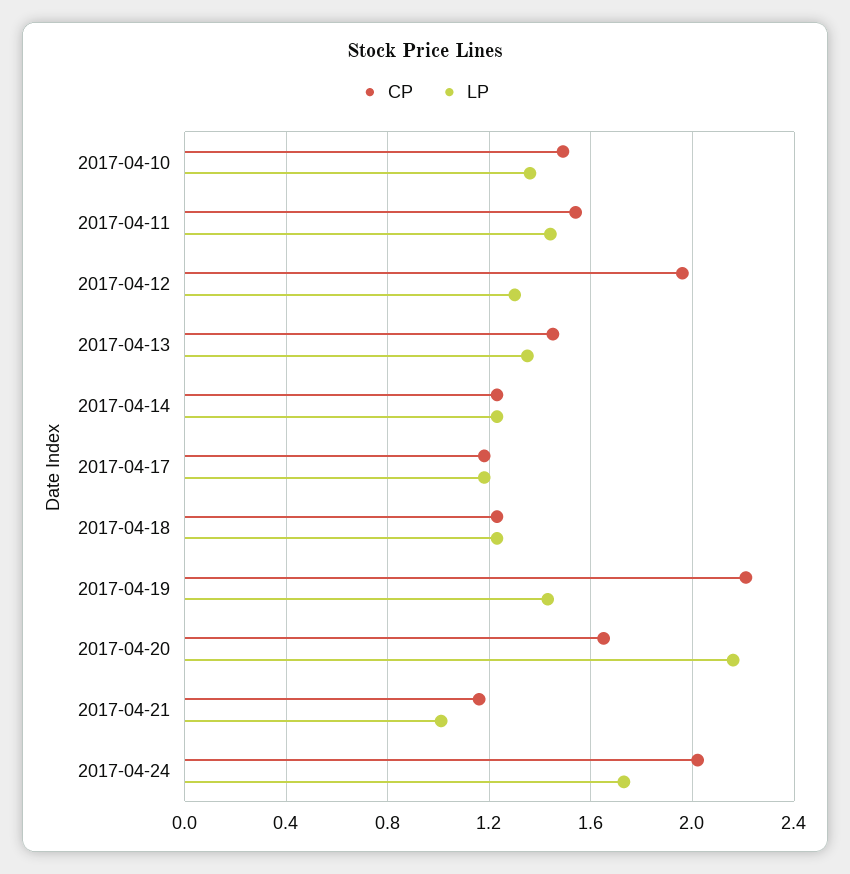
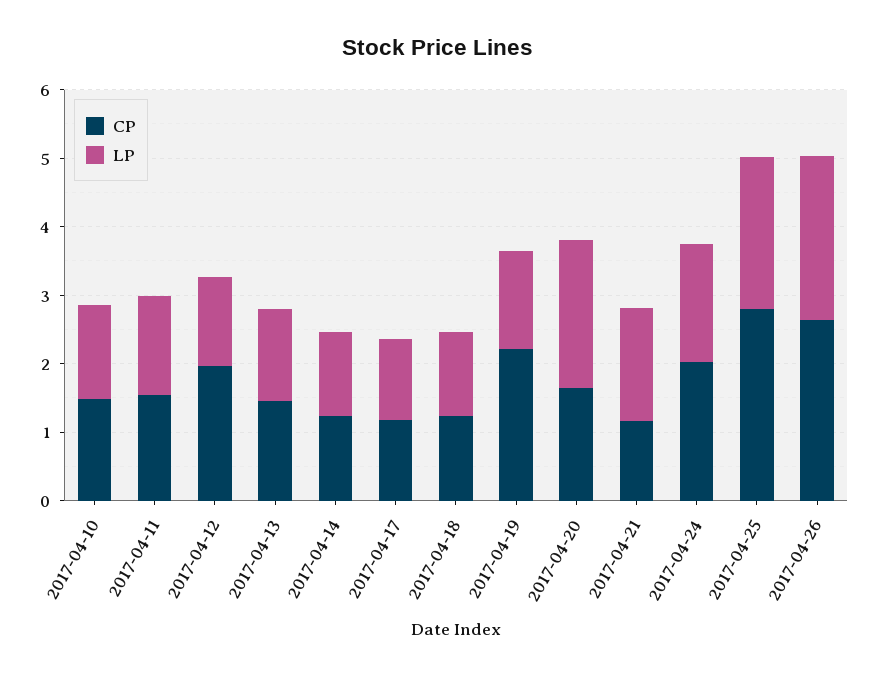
LP, 2017-04-21: 1 -> 1.6
CP, 2017-04-25: none -> 2.8
LP, 2017-04-25: none -> 2.2
CP, 2017-04-26: none -> 2.6
LP, 2017-04-26: none -> 2.4

